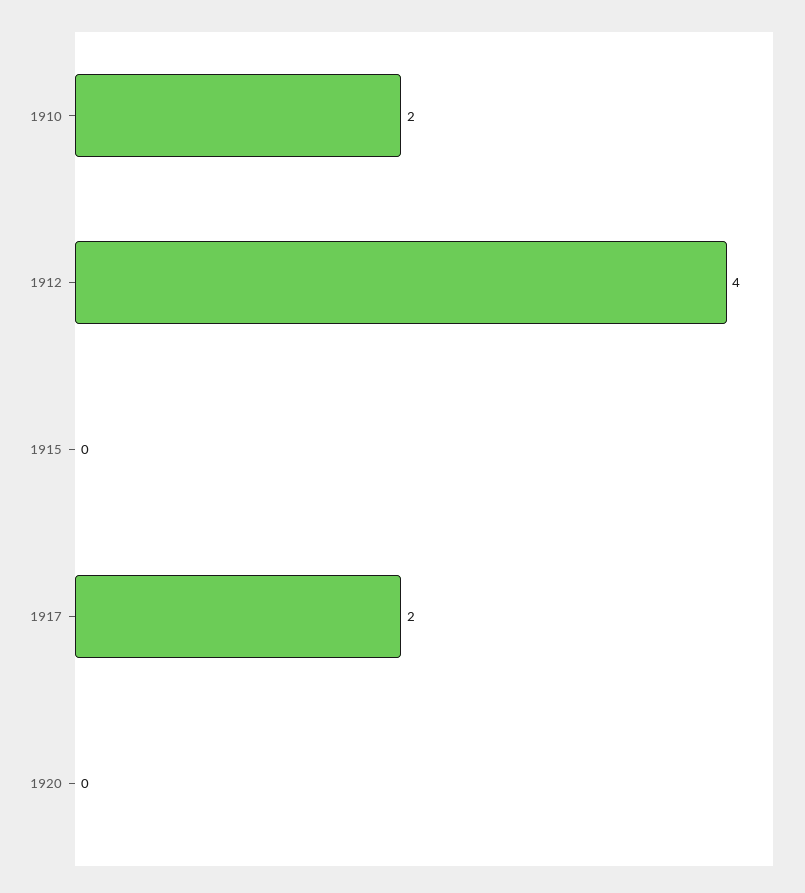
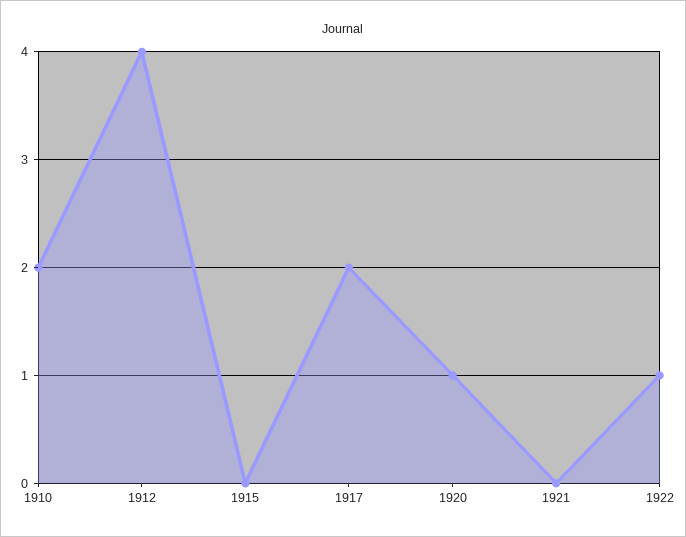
1920: 0 -> 1
1921: none -> 0
1922: none -> 1

